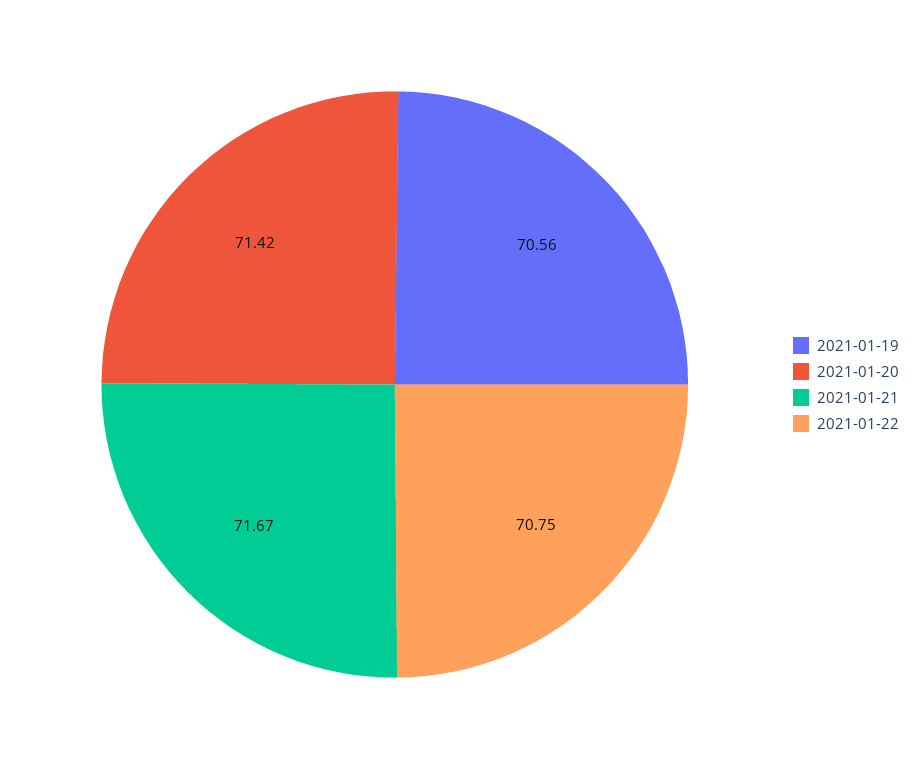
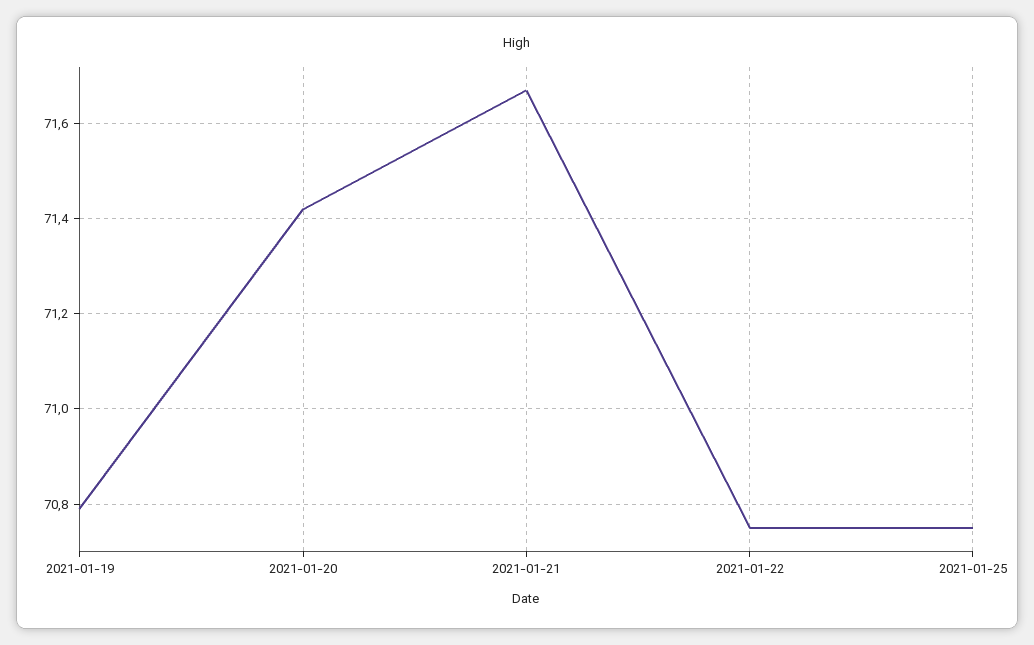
2021-01-19: 70.56 -> 70.8
2021-01-25: none -> 70.75

